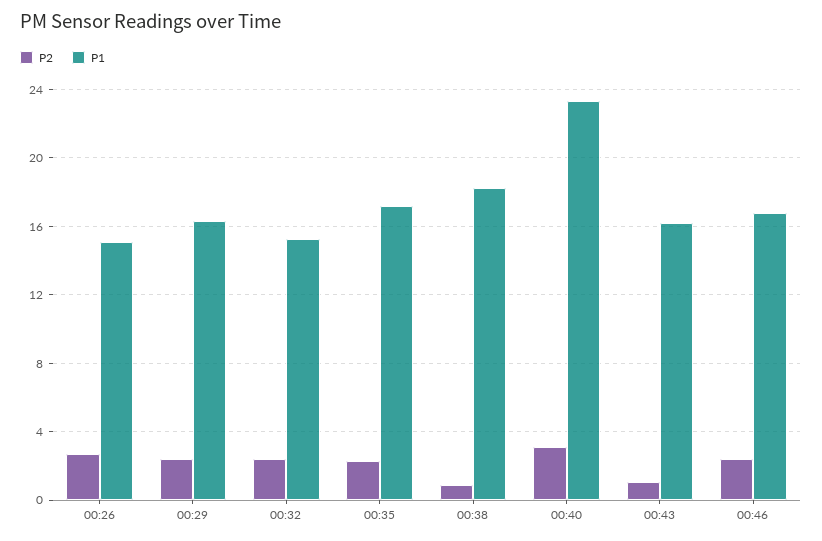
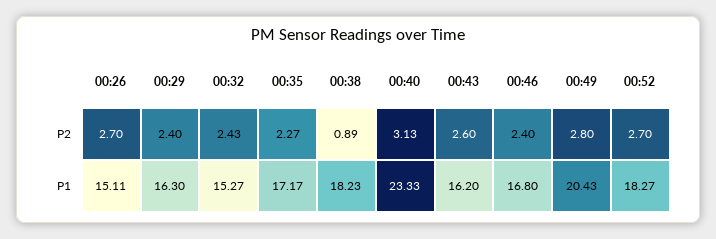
P2, 00:43: 1 -> 2.6
P2, 00:49: none -> 2.8
P2, 00:52: none -> 2.7
P1, 00:49: none -> 20.43
P1, 00:52: none -> 18.27

